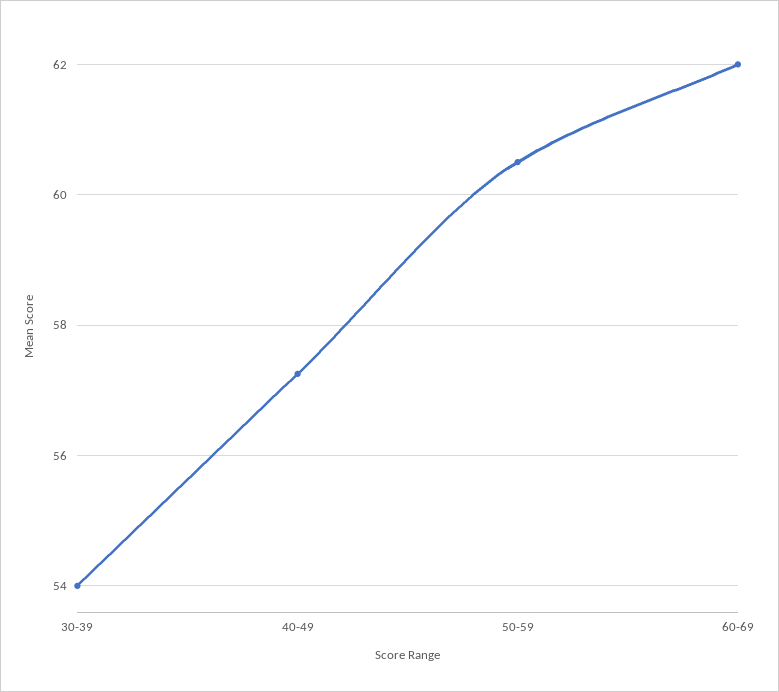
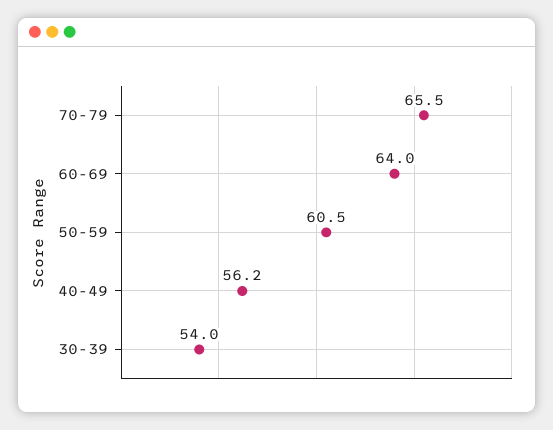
40-49: 57.2 -> 56.2
60-69: 62 -> 64
70-79: none -> 65.5

